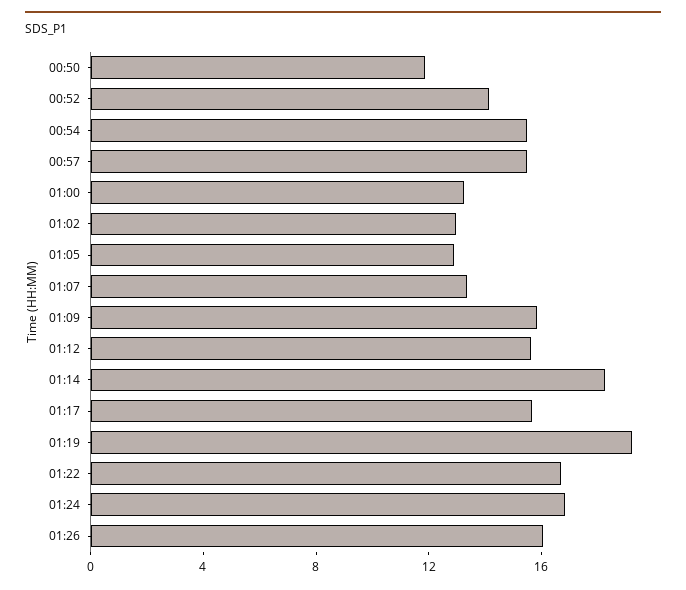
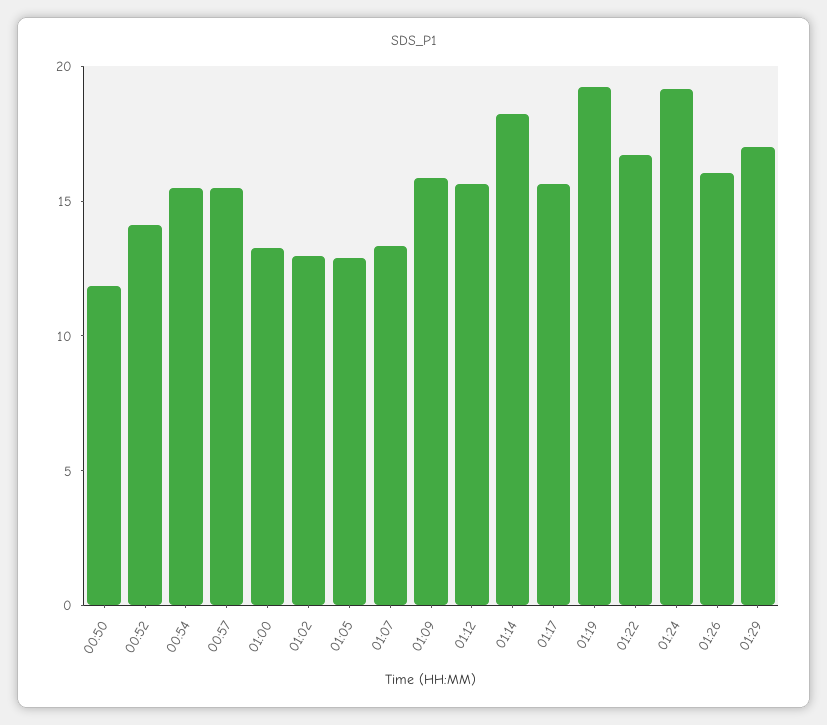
01:24: 17 -> 19
01:29: none -> 17

